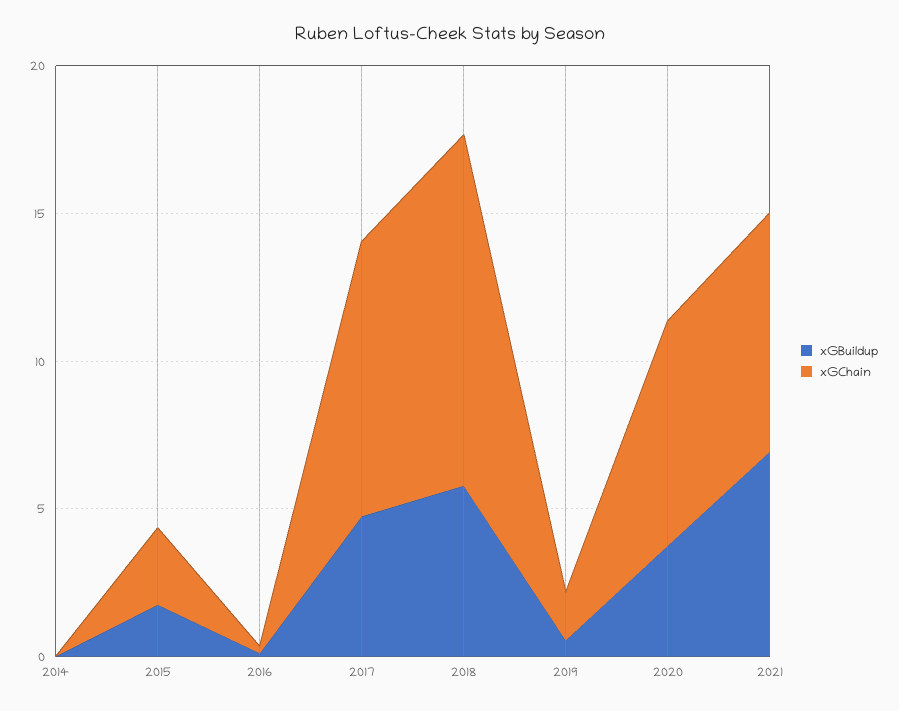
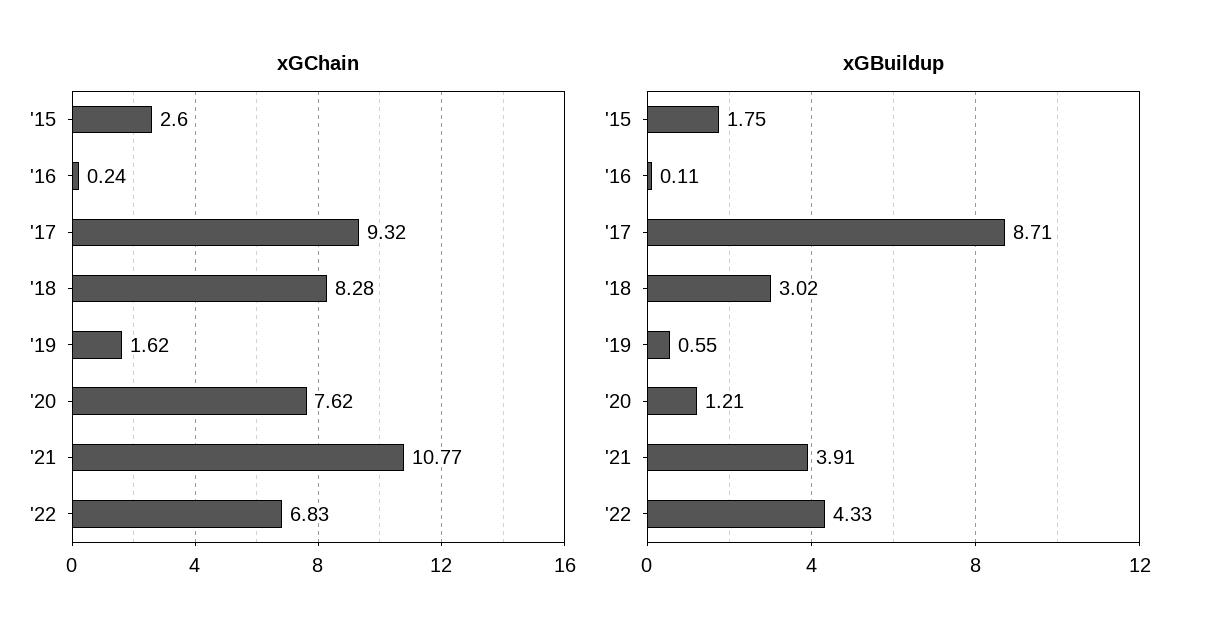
xGBuildup, 2014: 0 -> none
xGChain, 2014: 0 -> none
xGBuildup, 2017: 5 -> 8.71
xGBuildup, 2018: 6 -> 3.02
xGChain, 2018: 12 -> 8.28
xGBuildup, 2020: 4 -> 1.21
xGBuildup, 2021: 7 -> 3.91
xGChain, 2021: 8 -> 10.77
xGChain, '22: none -> 6.83
xGBuildup, '22: none -> 4.33

